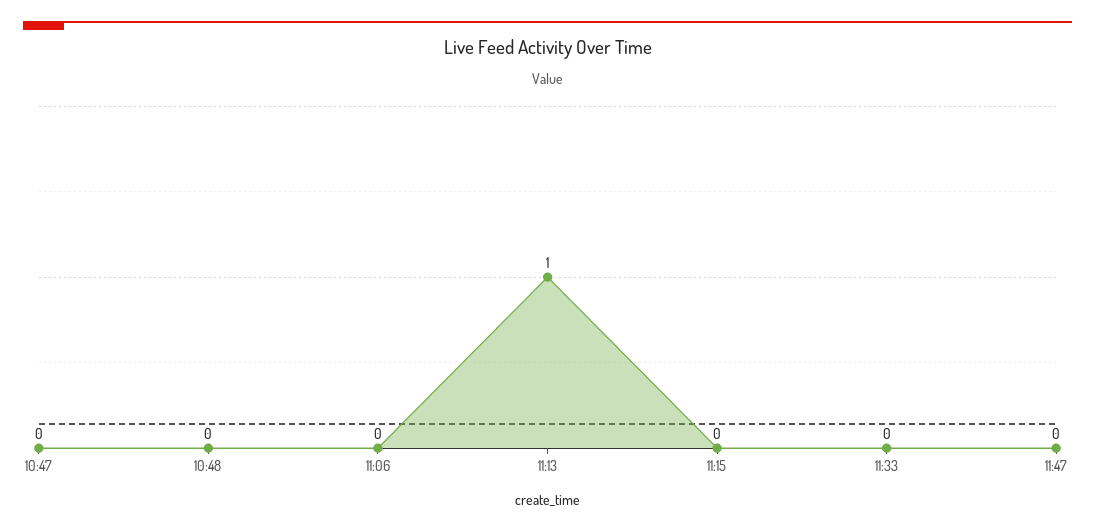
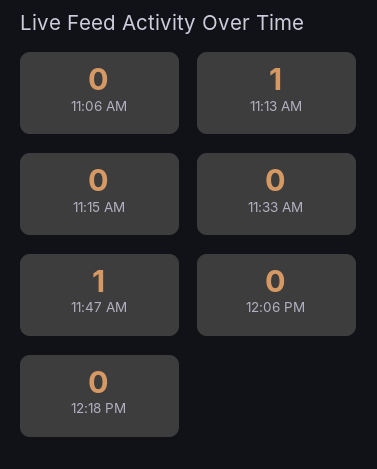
10:47: 0 -> none
10:48: 0 -> none
11:47: 0 -> 1
12:06 PM: none -> 0
12:18 PM: none -> 0

